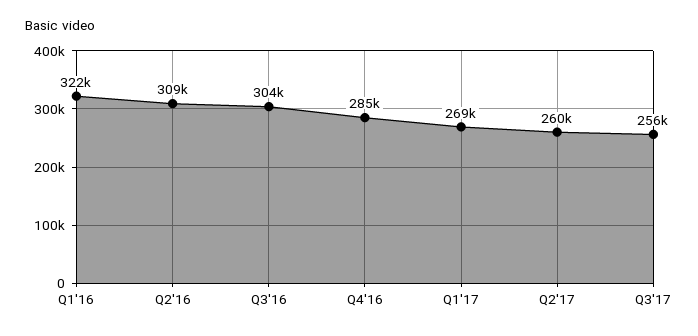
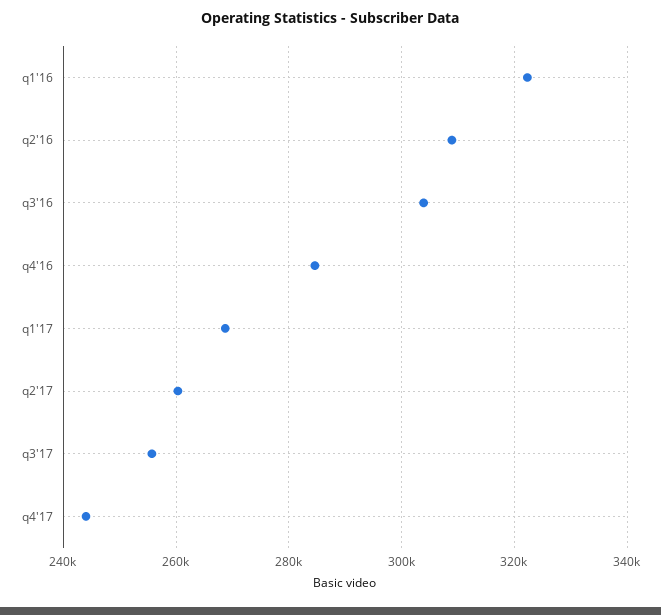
q4'17: none -> 244000

